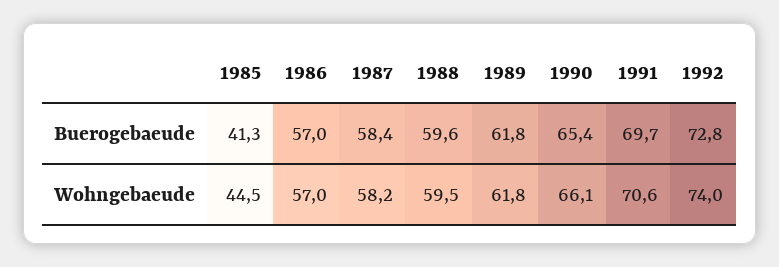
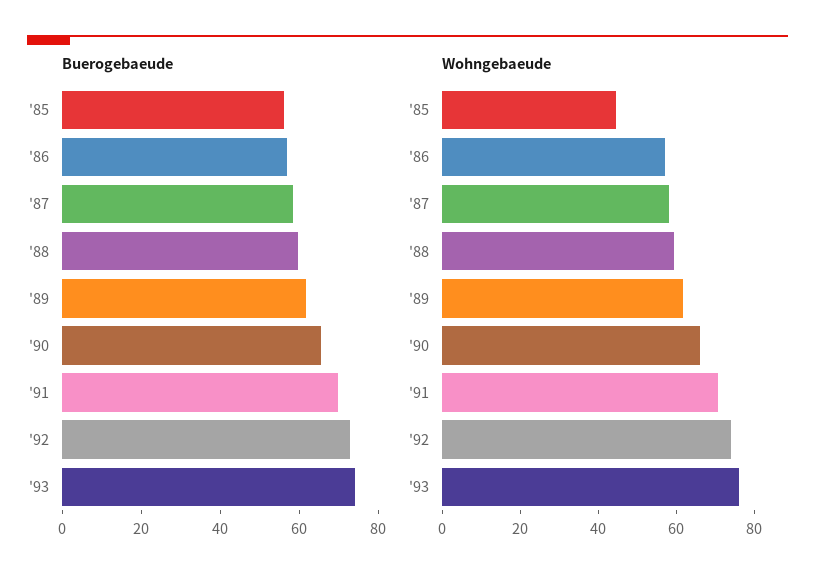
Buerogebaeude, 1985: 41.3 -> 55
Buerogebaeude, '93: none -> 75
Wohngebaeude, '93: none -> 75

